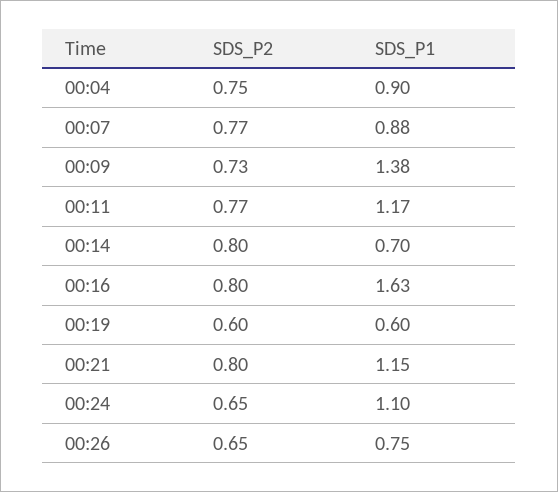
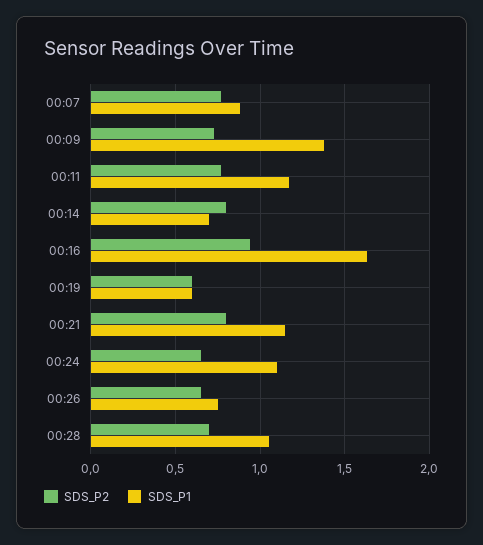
SDS_P2, 00:04: 0.75 -> none
SDS_P1, 00:04: 0.9 -> none
SDS_P2, 00:16: 0.8 -> 0.95
SDS_P2, 00:28: none -> 0.7
SDS_P1, 00:28: none -> 1.05

